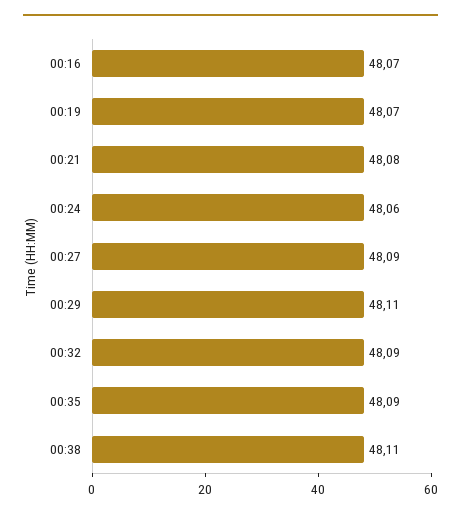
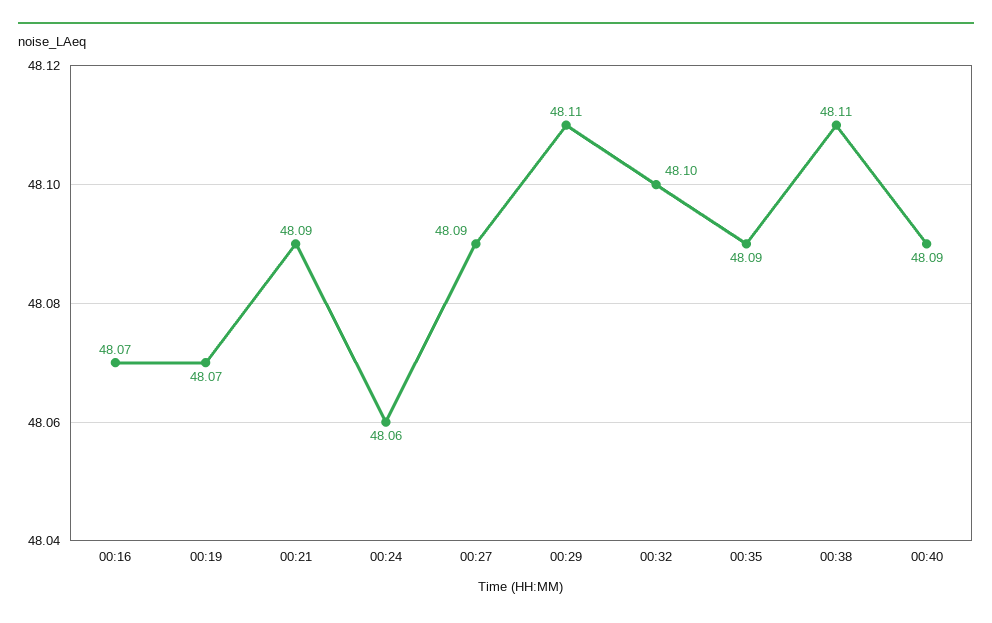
00:21: 48.08 -> 48.09
00:32: 48.09 -> 48.1
00:40: none -> 48.09

